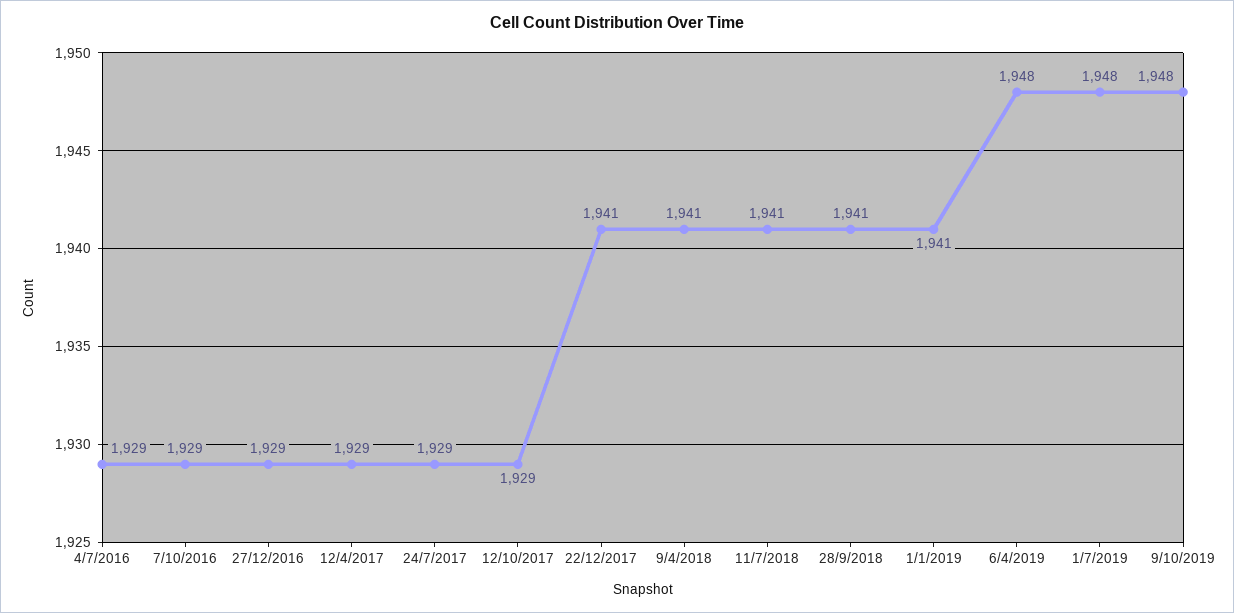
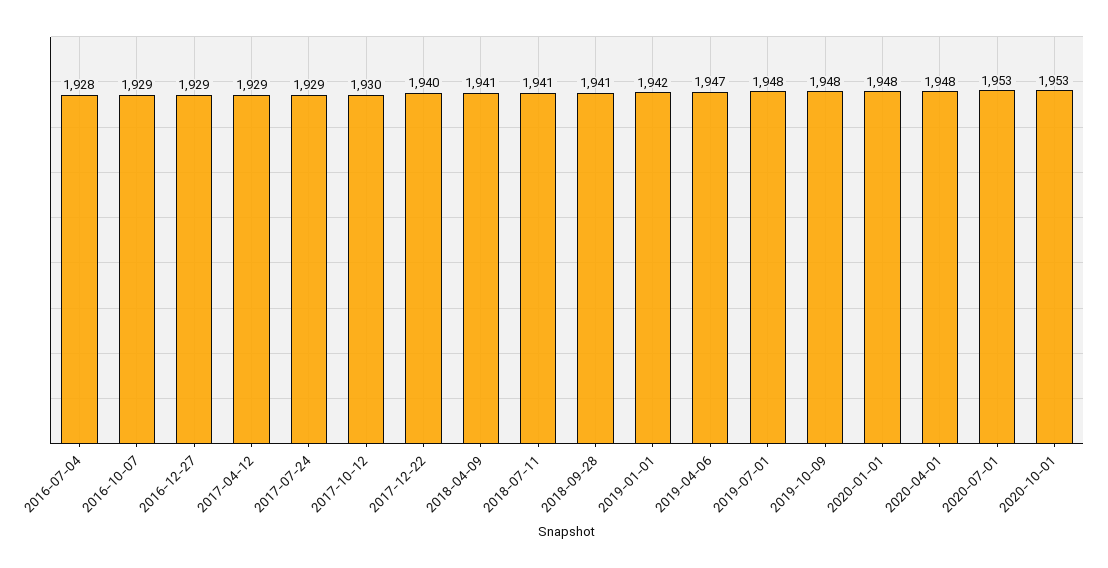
4/7/2016: 1929 -> 1928
12/10/2017: 1929 -> 1930
22/12/2017: 1941 -> 1940
1/1/2019: 1941 -> 1942
6/4/2019: 1948 -> 1947
2020-01-01: none -> 1948
2020-04-01: none -> 1948
2020-07-01: none -> 1953
2020-10-01: none -> 1953

